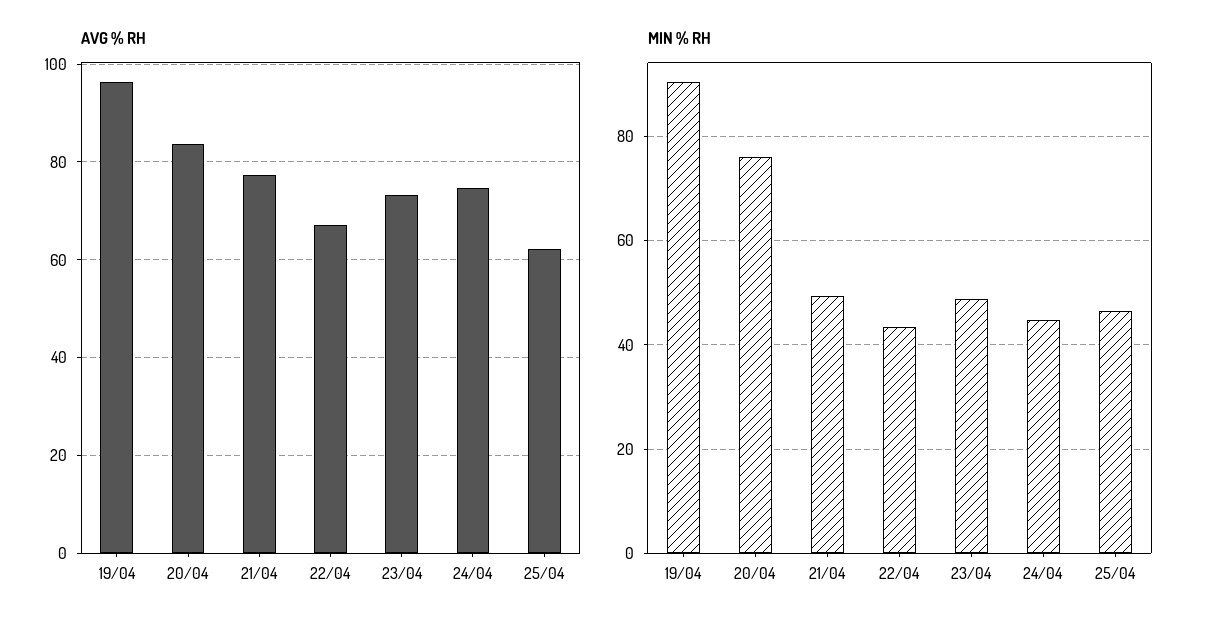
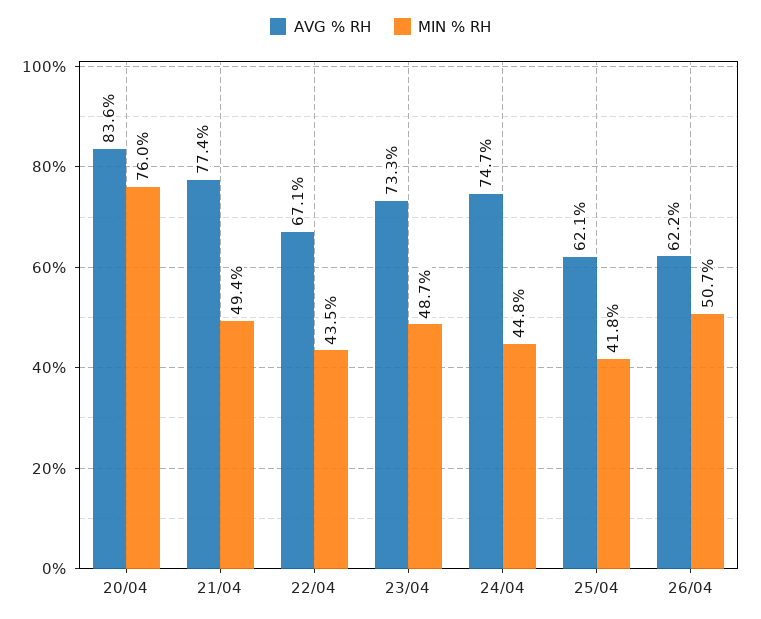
AVG % RH, 19/04: 96 -> none
MIN % RH, 19/04: 90 -> none
MIN % RH, 25/04: 46 -> 41.8
AVG % RH, 26/04: none -> 62.2
MIN % RH, 26/04: none -> 50.7

